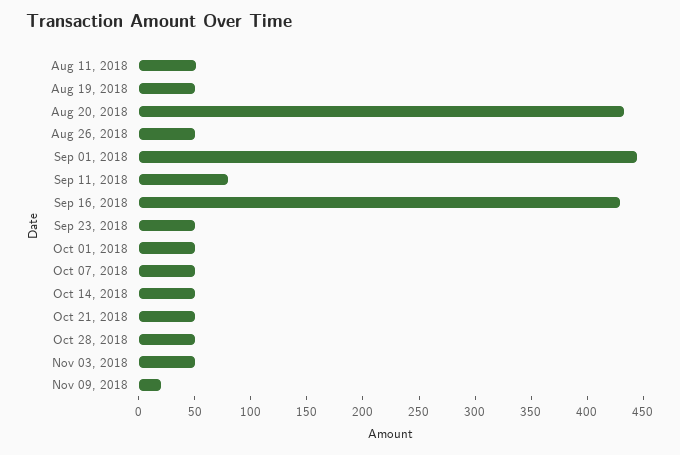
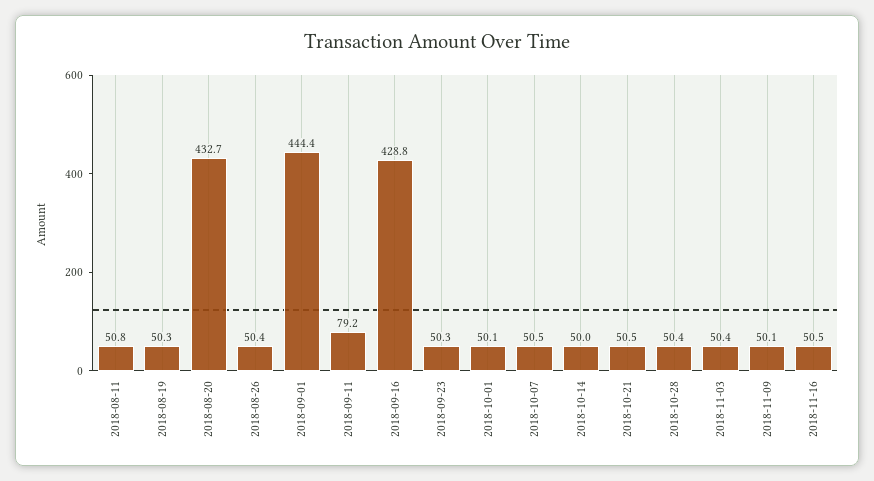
Nov 09, 2018: 20 -> 50.1
2018-11-16: none -> 50.5

